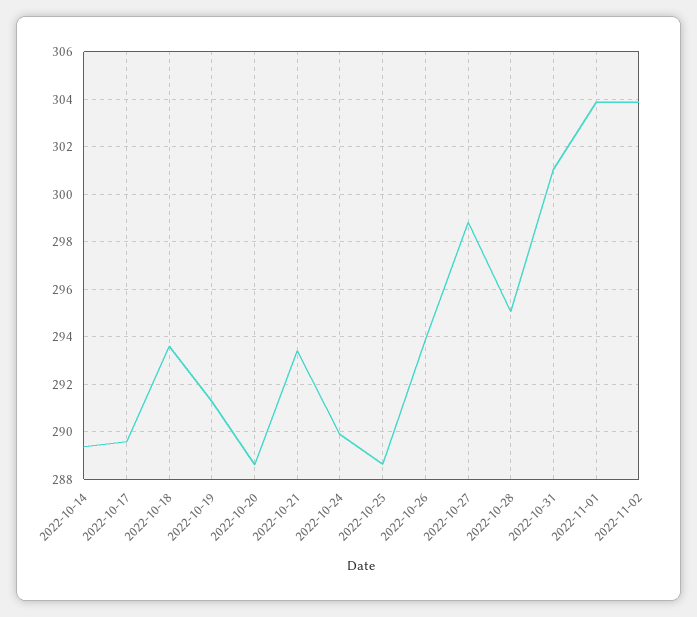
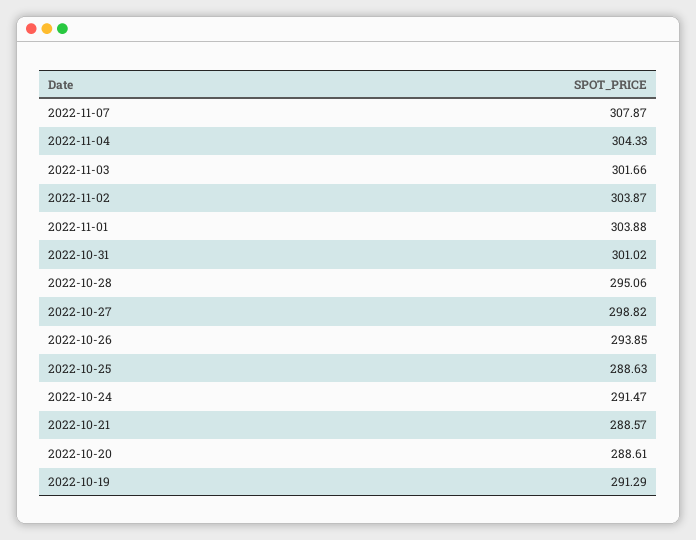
2022-10-14: 289.5 -> none
2022-10-17: 289.5 -> none
2022-10-18: 293.5 -> none
2022-10-21: 293.5 -> 288.57
2022-10-24: 290 -> 291.47
2022-11-07: none -> 307.87
2022-11-04: none -> 304.33
2022-11-03: none -> 301.66

